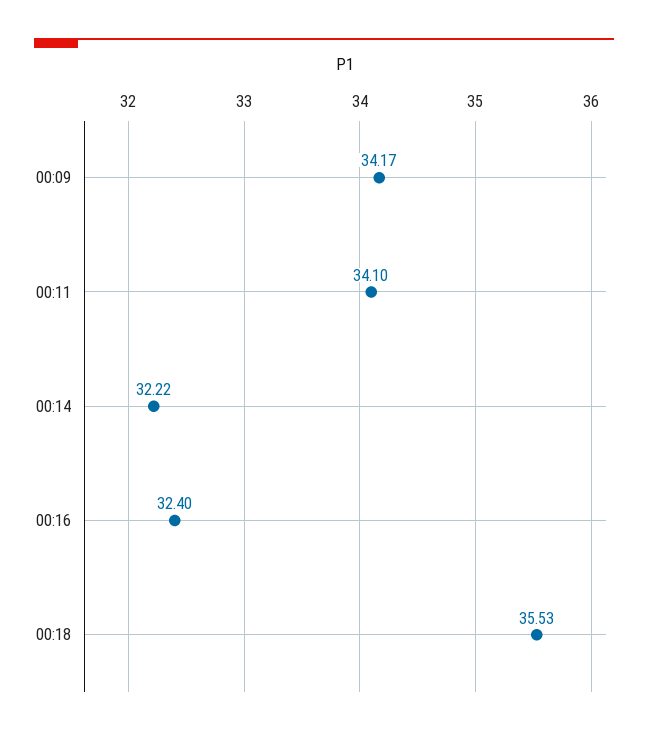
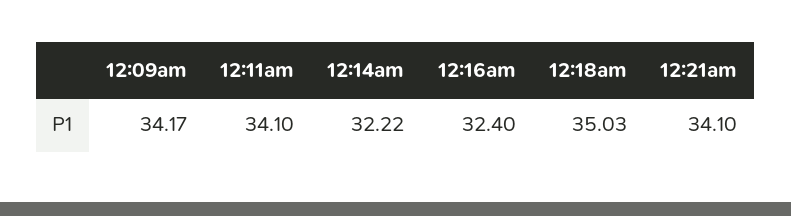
00:18: 35.53 -> 35.03
12:21am: none -> 34.1

